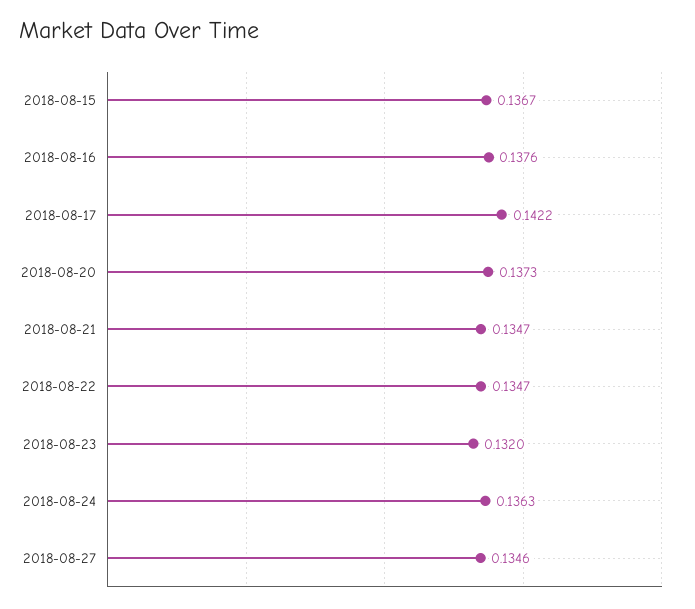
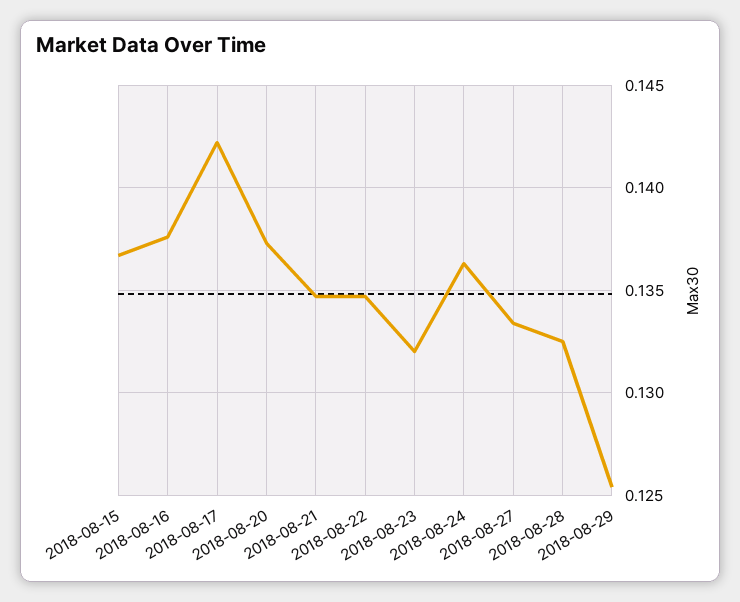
2018-08-27: 0.1346 -> 0.1335
2018-08-28: none -> 0.1325
2018-08-29: none -> 0.1255

